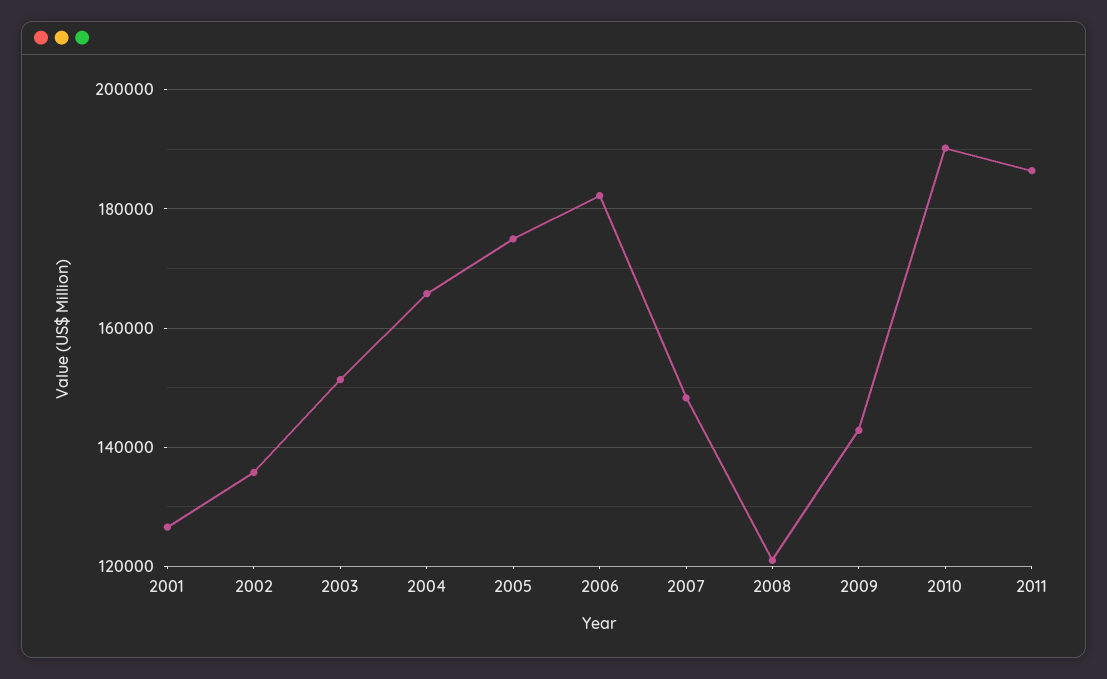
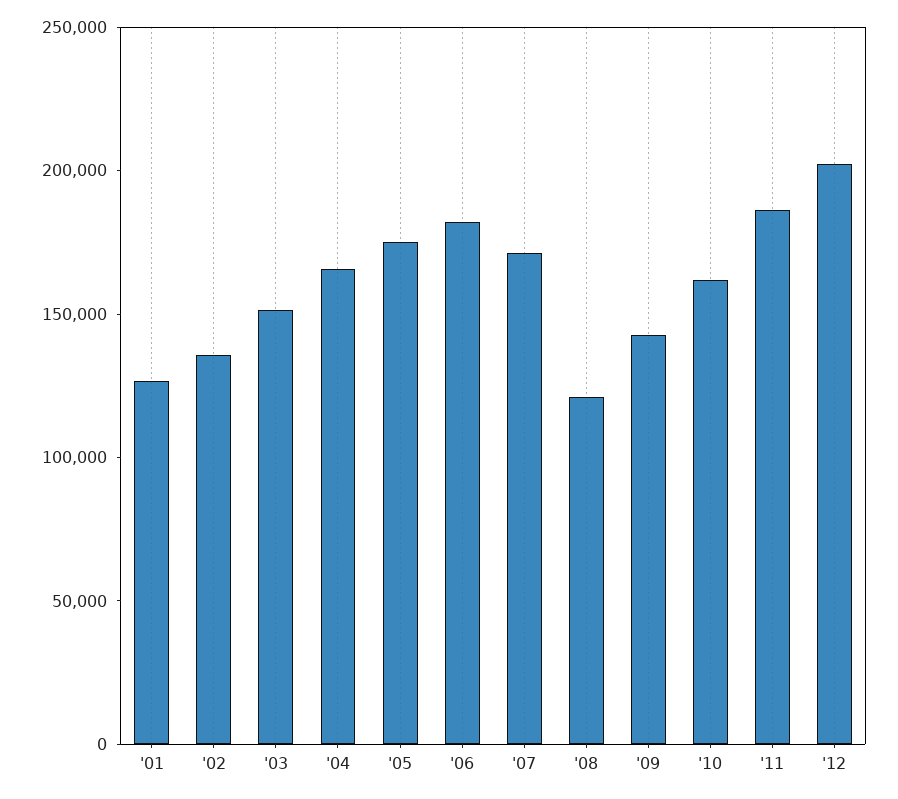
2007: 148000 -> 170000
2010: 190000 -> 160000
'12: none -> 200000

